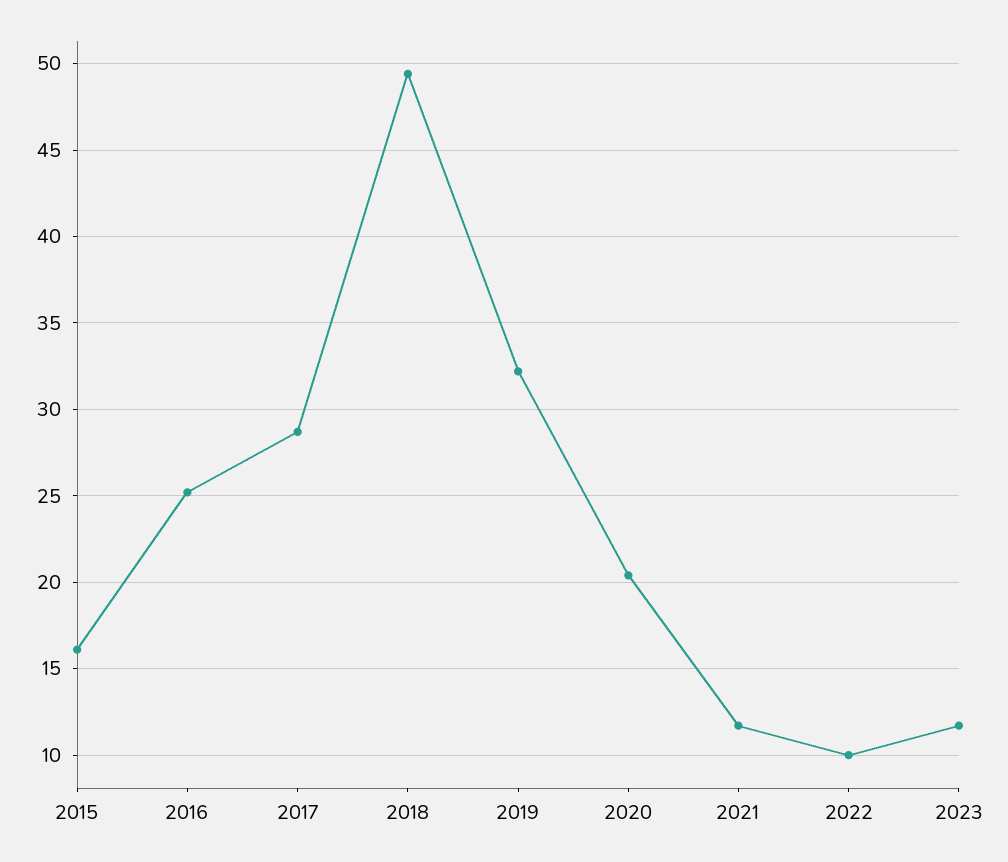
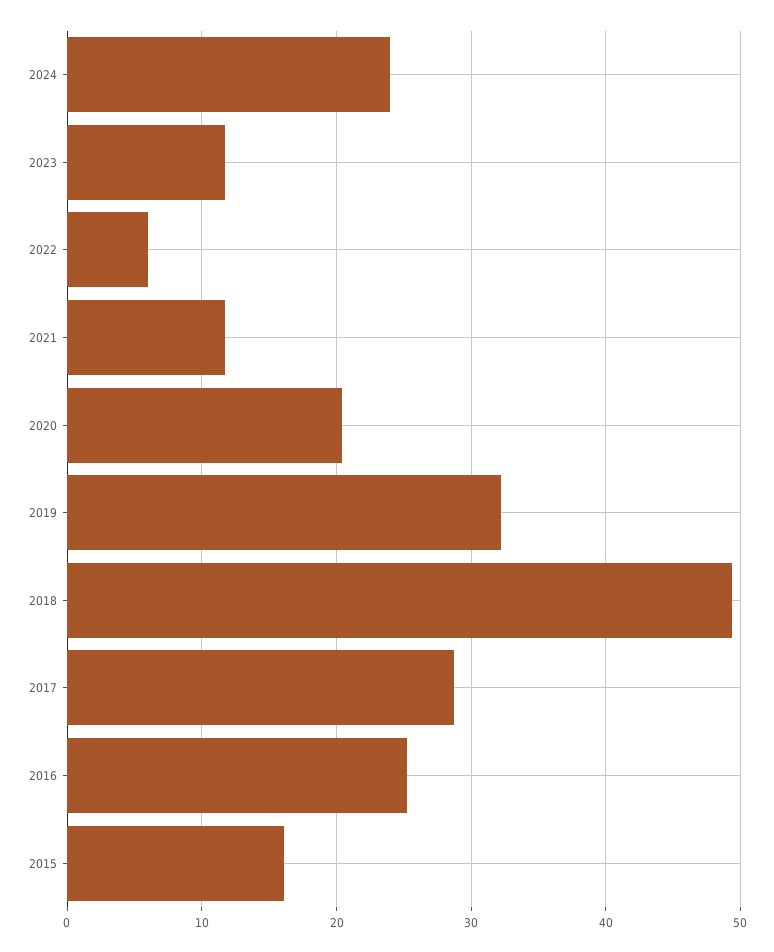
2022: 10 -> 6
2024: none -> 24

